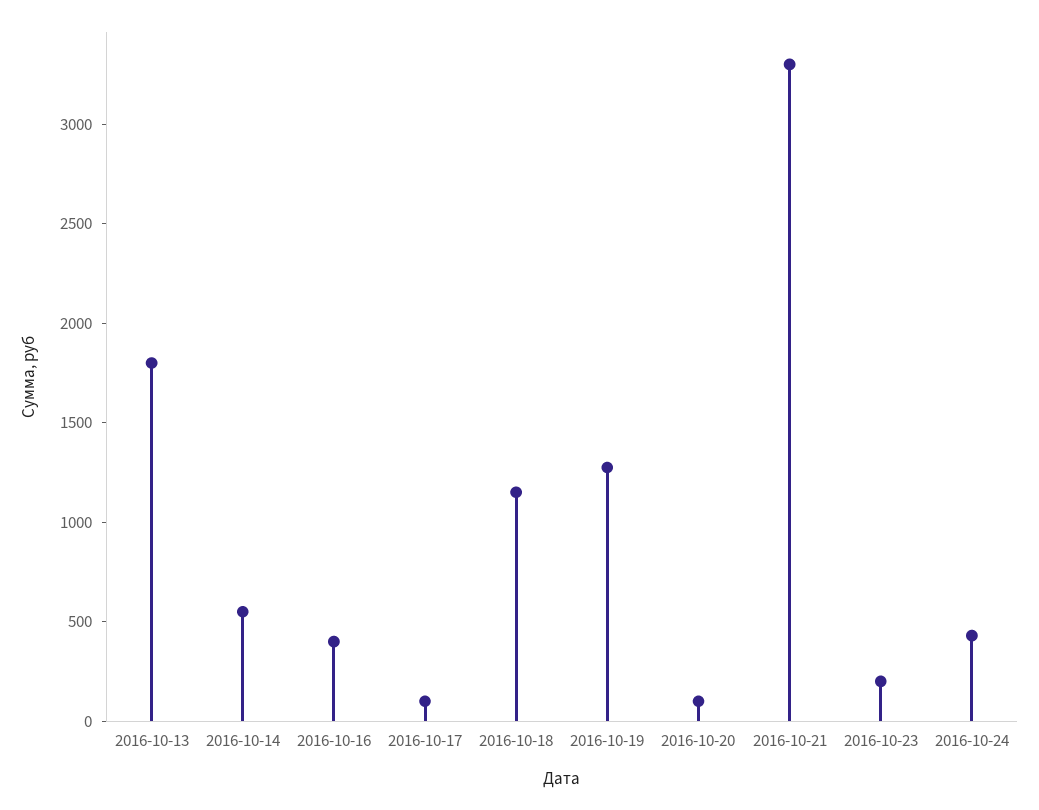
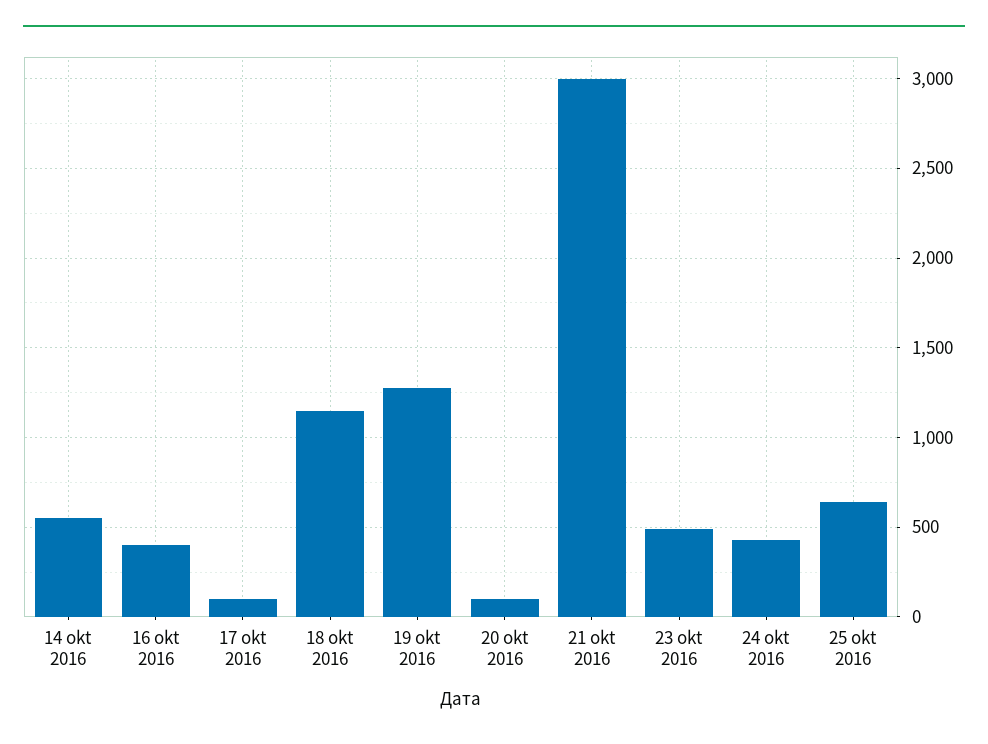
2016-10-13: 1800 -> none
2016-10-21: 3300 -> 3000
2016-10-23: 200 -> 500
25 okt 2016: none -> 650

